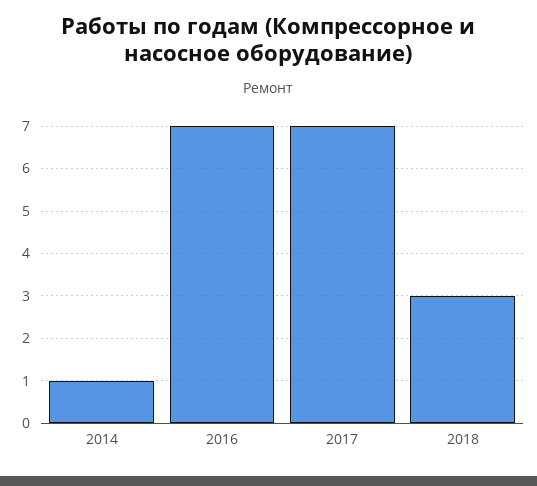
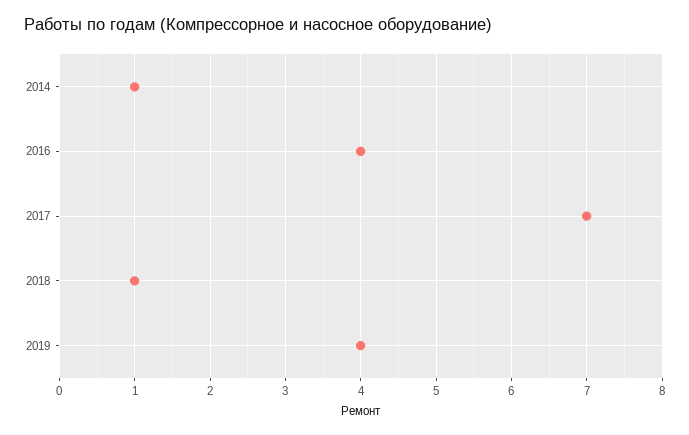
2016: 7 -> 4
2018: 3 -> 1
2019: none -> 4

